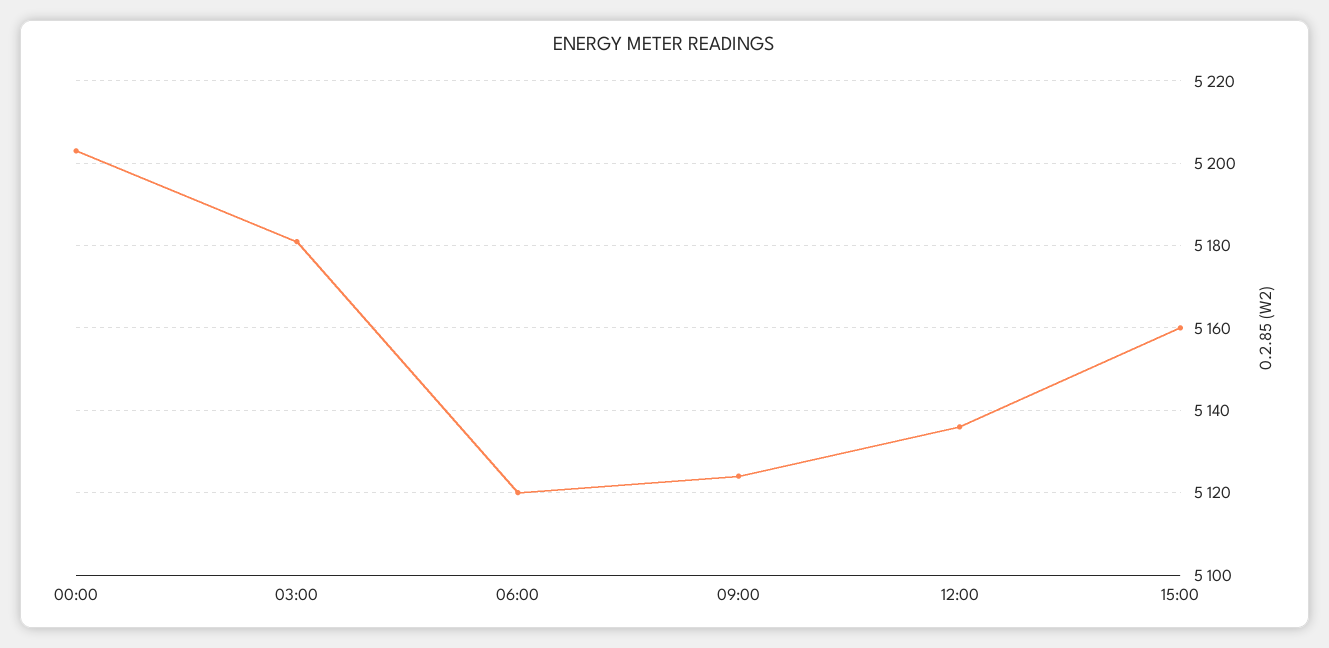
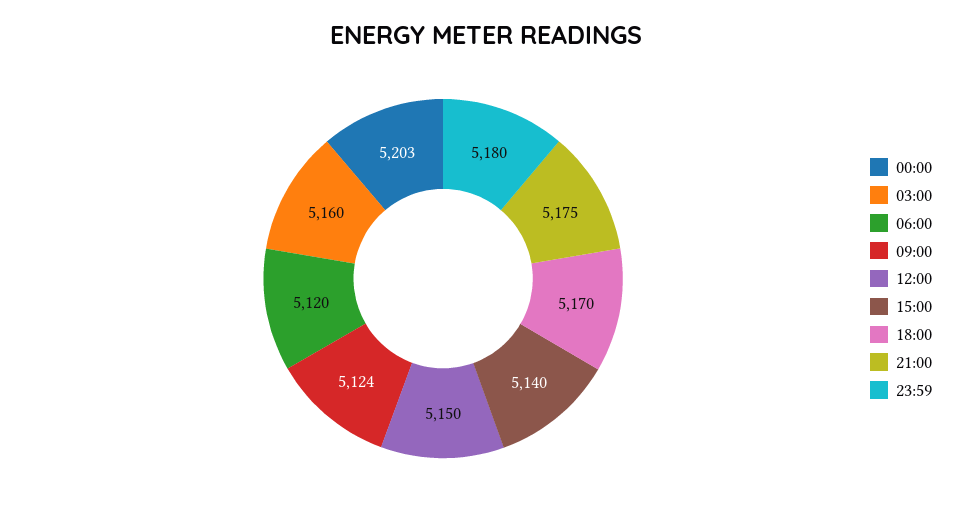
03:00: 5180 -> 5160
12:00: 5135 -> 5150
15:00: 5160 -> 5140
18:00: none -> 5170
21:00: none -> 5175
23:59: none -> 5180

